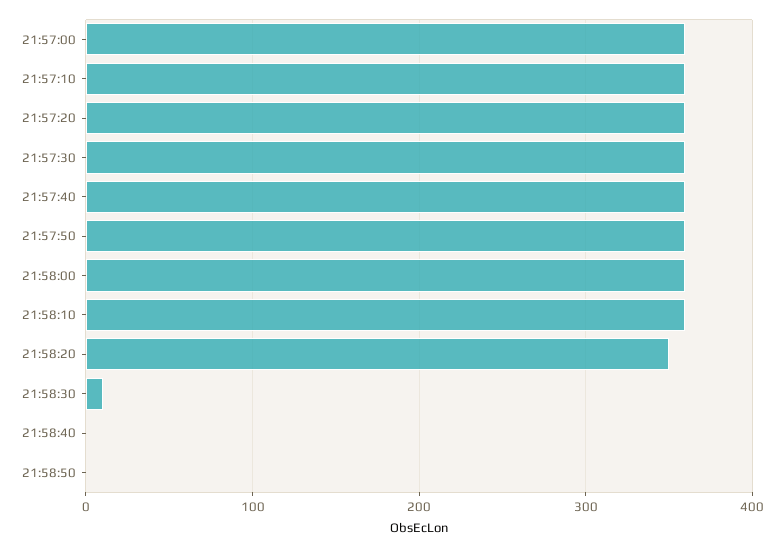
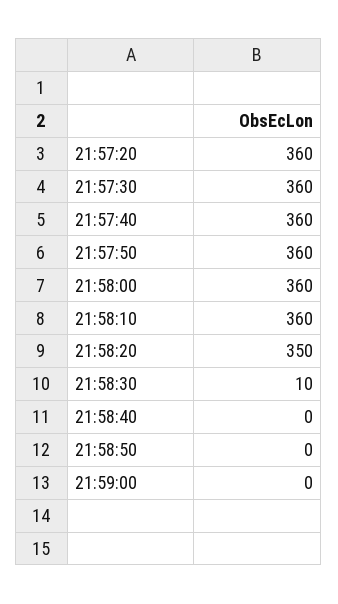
21:57:00: 360 -> none
21:57:10: 360 -> none
21:59:00: none -> 0

